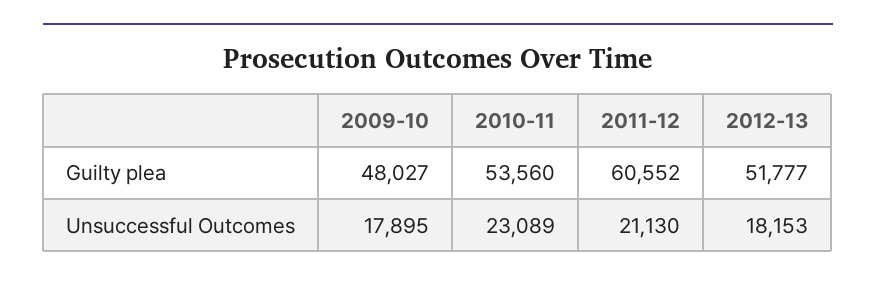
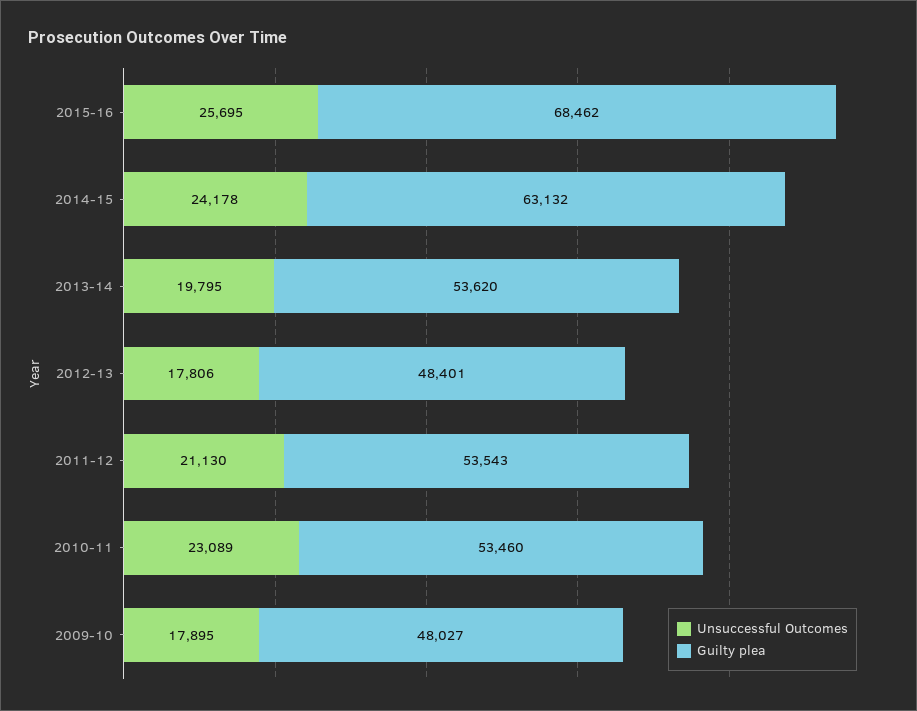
Guilty plea, 2010-11: 53560 -> 53460
Guilty plea, 2011-12: 60552 -> 53543
Guilty plea, 2012-13: 51777 -> 48401
Unsuccessful Outcomes, 2012-13: 18153 -> 17806
Unsuccessful Outcomes, 2015-16: none -> 25695
Guilty plea, 2015-16: none -> 68462
Unsuccessful Outcomes, 2014-15: none -> 24178
Guilty plea, 2014-15: none -> 63132
Unsuccessful Outcomes, 2013-14: none -> 19795
Guilty plea, 2013-14: none -> 53620

